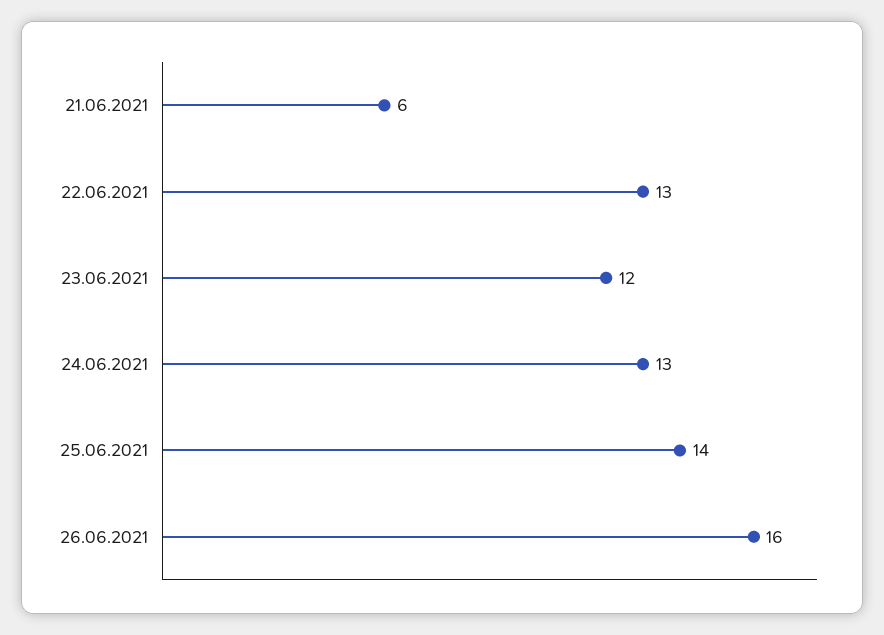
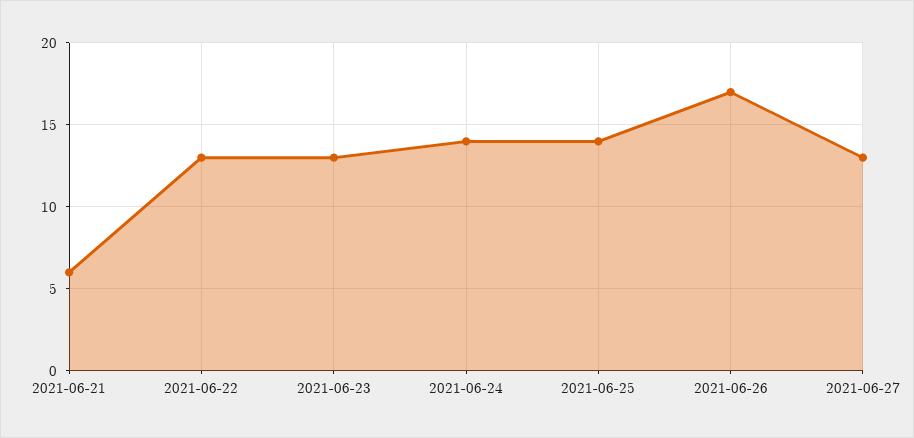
23.06.2021: 12 -> 13
24.06.2021: 13 -> 14
26.06.2021: 16 -> 17
2021-06-27: none -> 13

